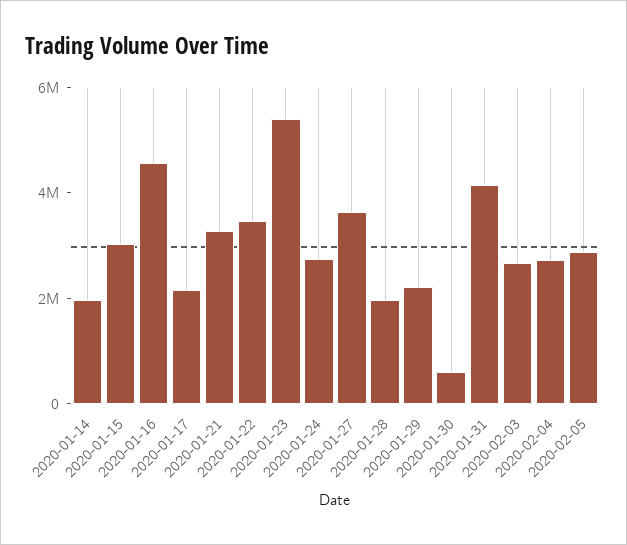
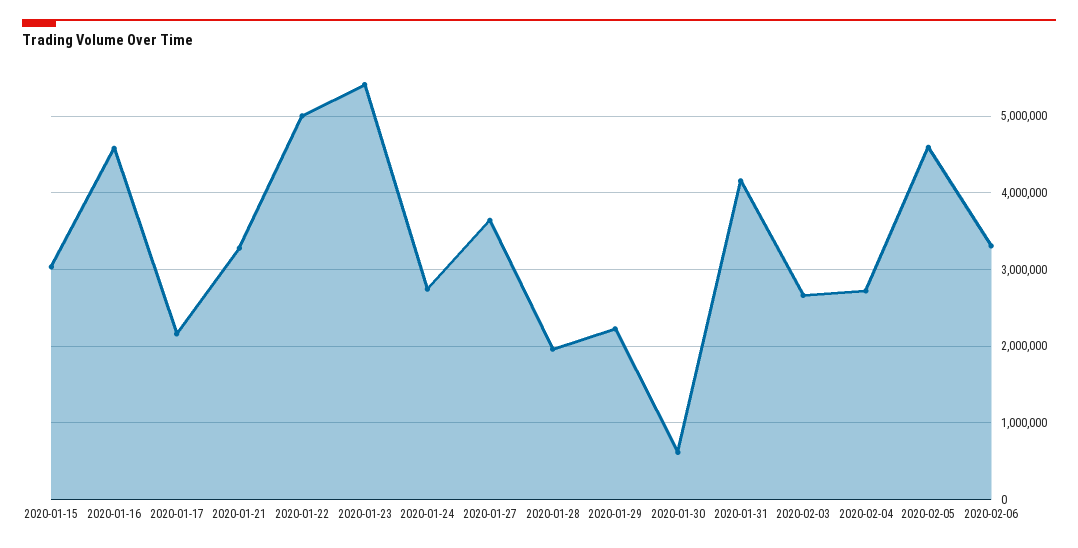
2020-01-14: 2000000 -> none
2020-01-22: 3500000 -> 5000000
2020-02-05: 3000000 -> 4600000
2020-02-06: none -> 3300000

